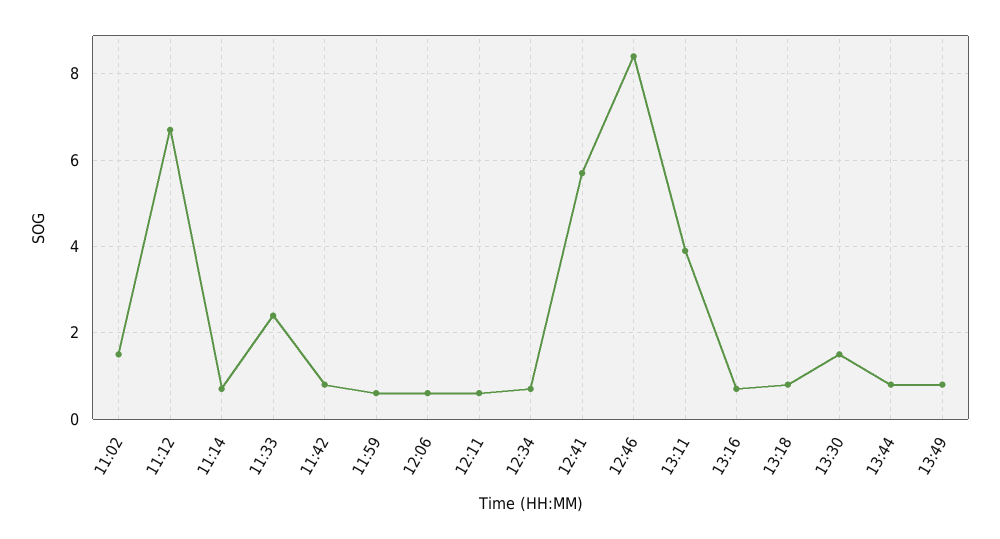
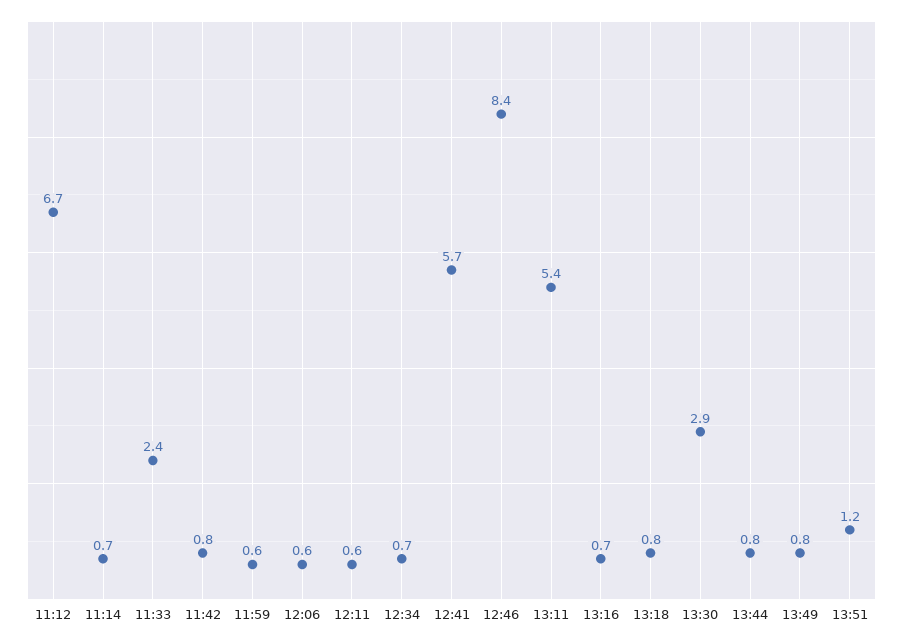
11:02: 1.5 -> none
13:11: 4 -> 5.4
13:30: 1.5 -> 2.9
13:51: none -> 1.2

